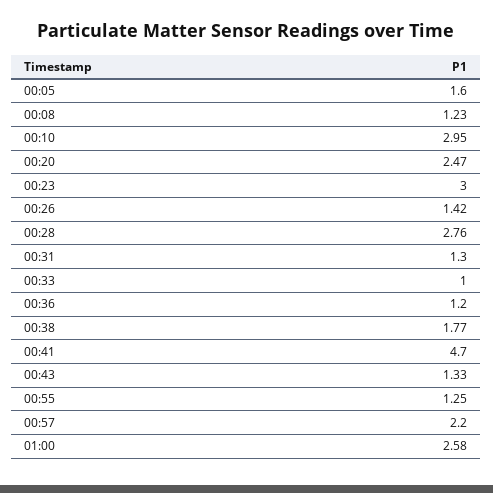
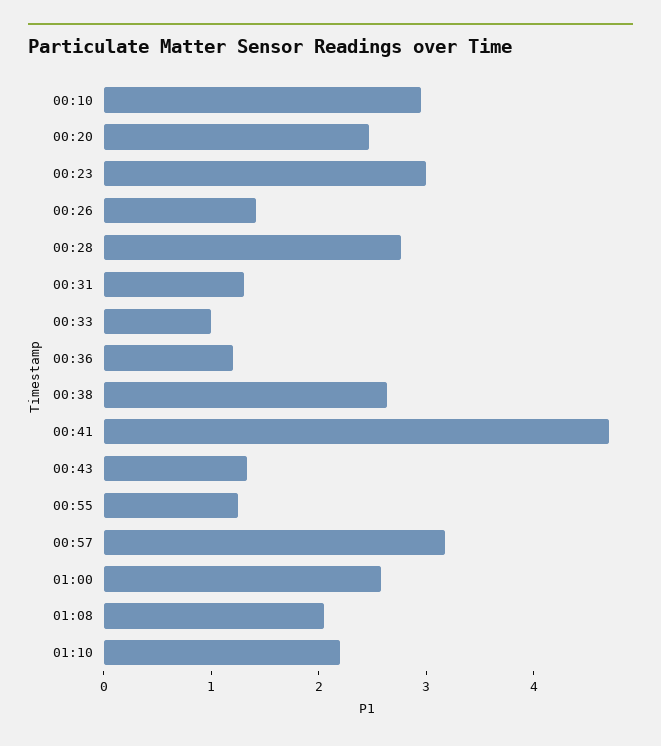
00:05: 1.6 -> none
00:08: 1.23 -> none
00:38: 1.77 -> 2.6
00:57: 2.2 -> 3.2
01:08: none -> 2
01:10: none -> 2.2

